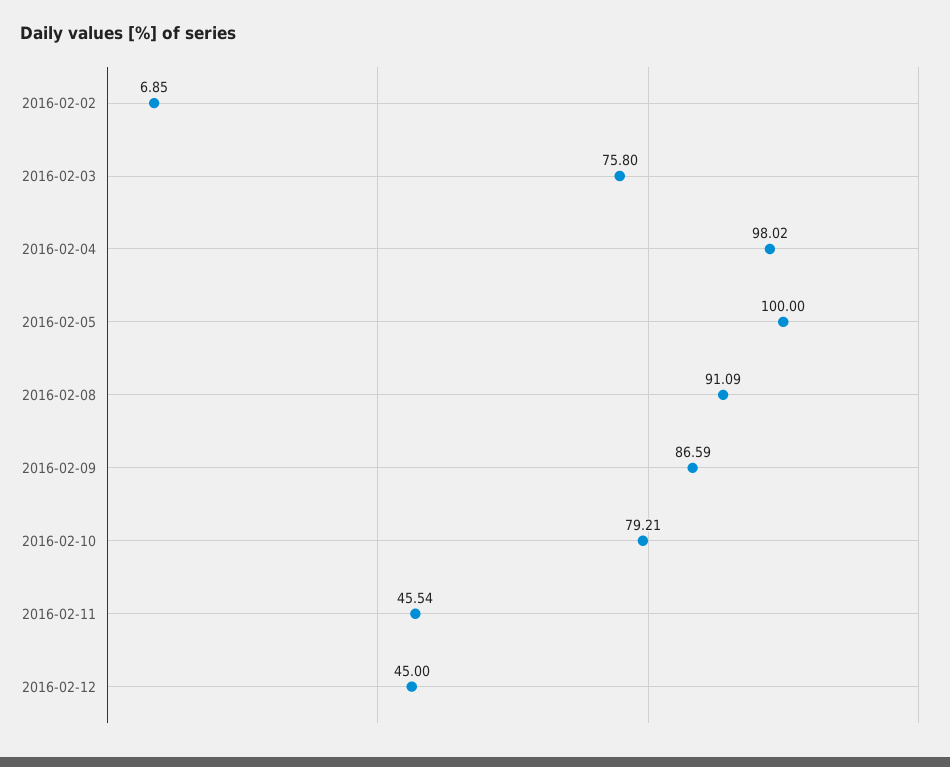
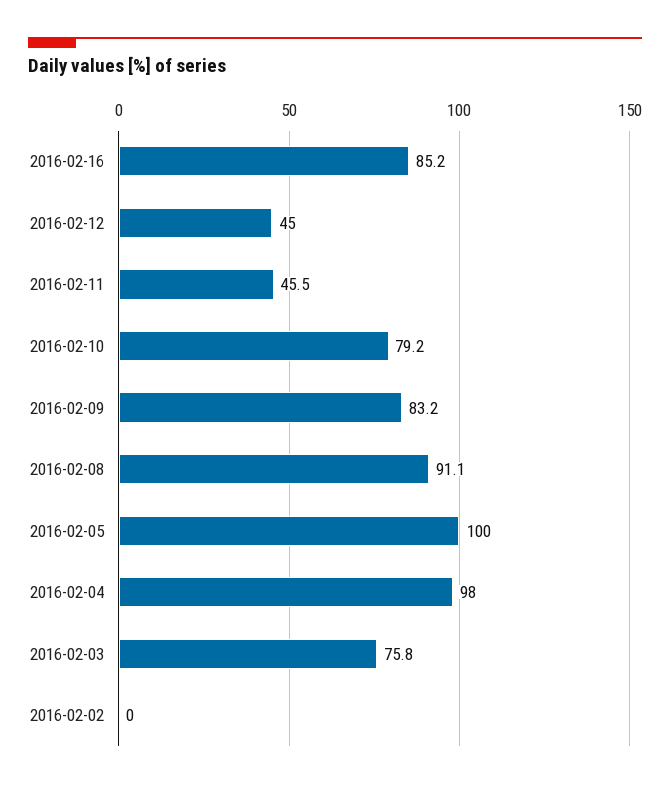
2016-02-02: 6.85 -> 0
2016-02-09: 86.59 -> 83.2
2016-02-16: none -> 85.2

